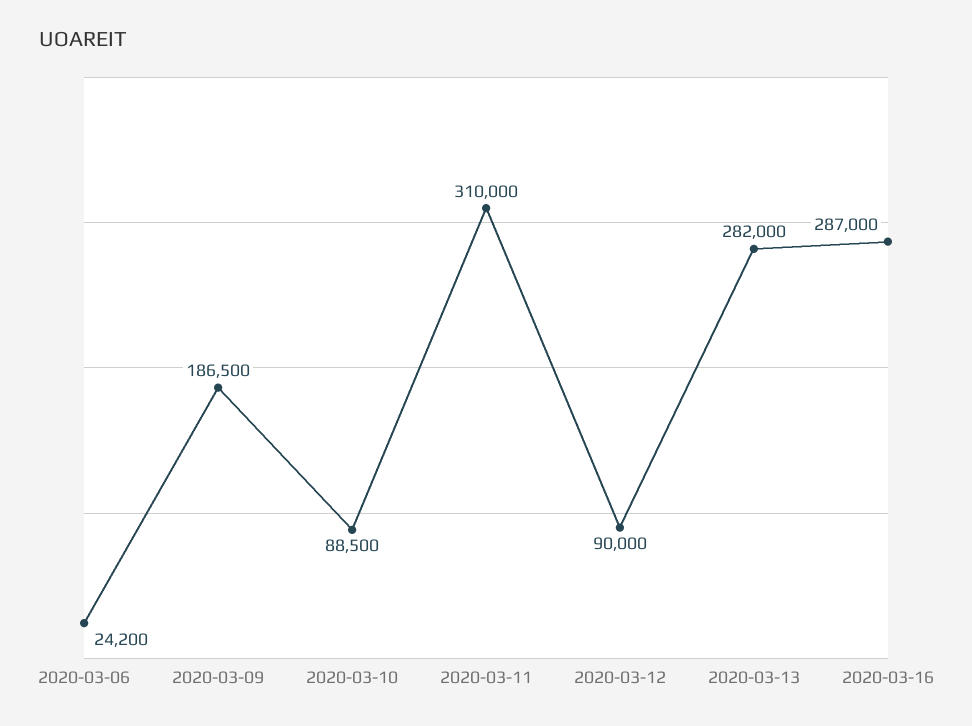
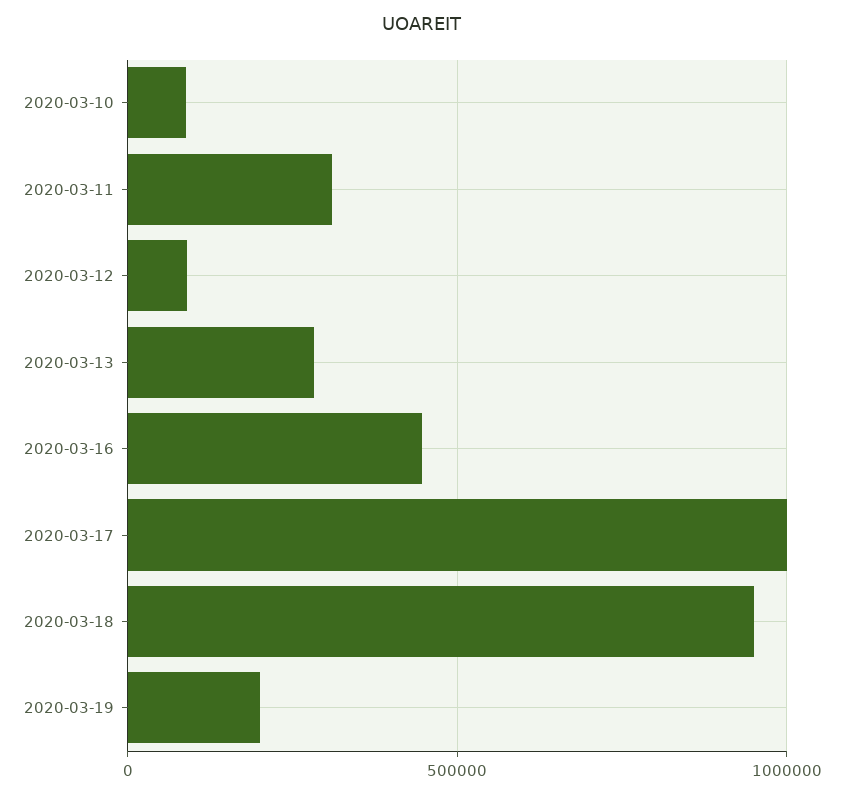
2020-03-06: 24200 -> none
2020-03-09: 186500 -> none
2020-03-16: 287000 -> 450000
2020-03-17: none -> 1000000
2020-03-18: none -> 950000
2020-03-19: none -> 200000

